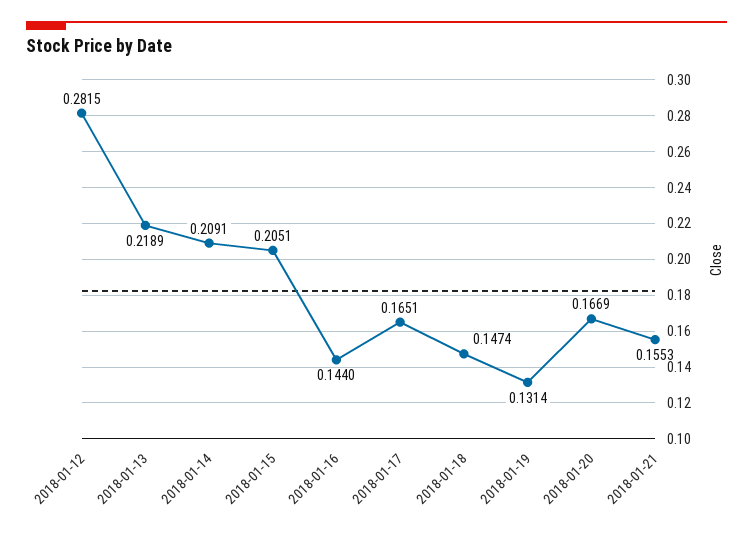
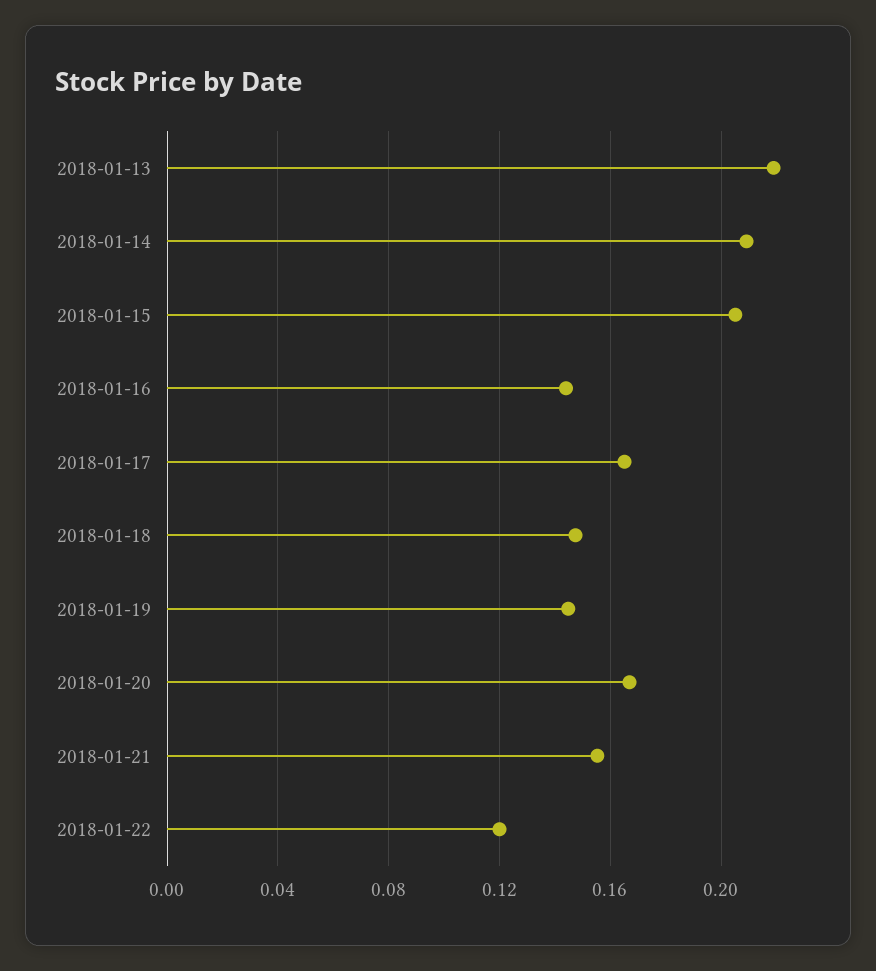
2018-01-12: 0.2815 -> none
2018-01-19: 0.1314 -> 0.145
2018-01-22: none -> 0.12

